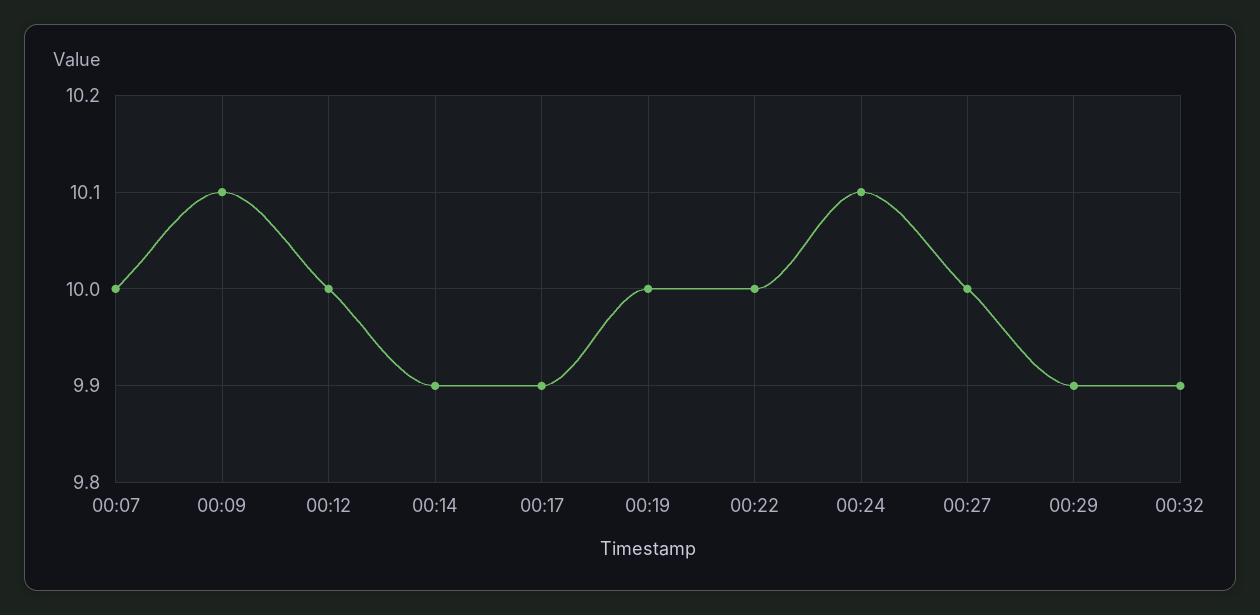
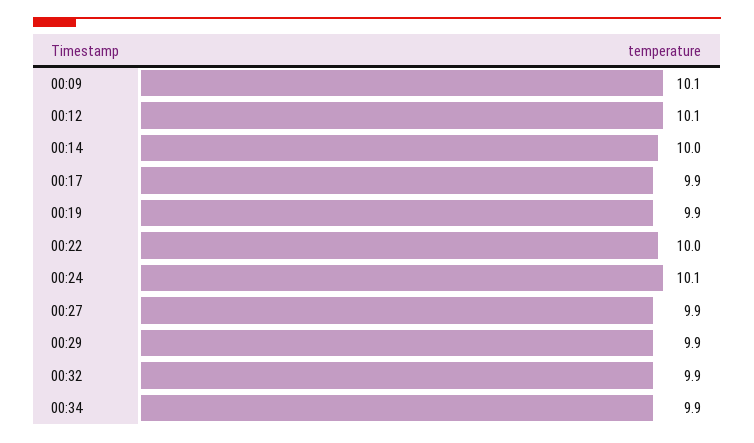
00:07: 10 -> none
00:12: 10 -> 10.1
00:14: 9.9 -> 10
00:19: 10 -> 9.9
00:27: 10 -> 9.9
00:34: none -> 9.9

